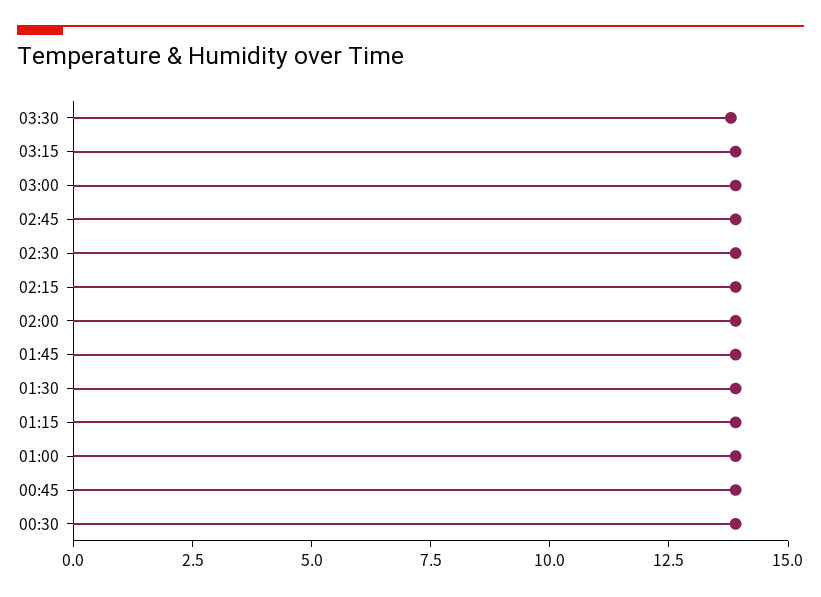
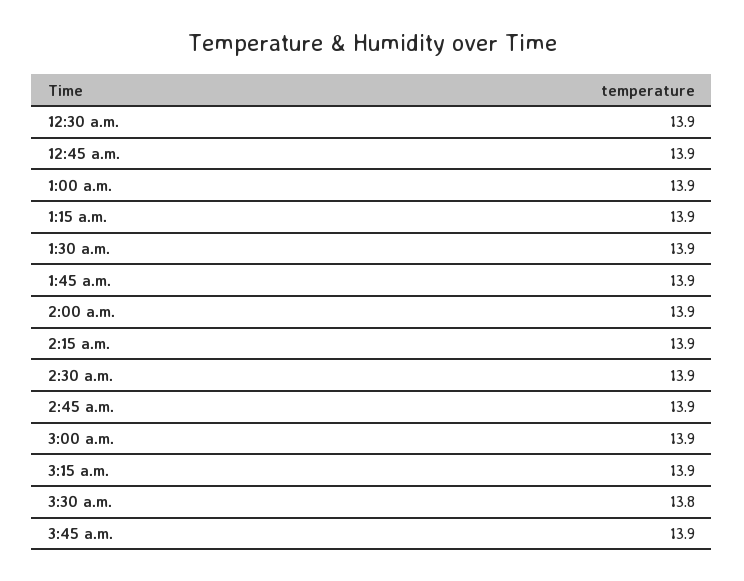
3:45 a.m.: none -> 13.9

